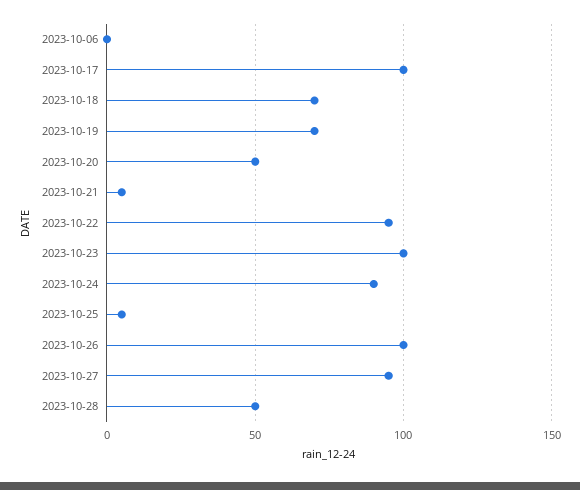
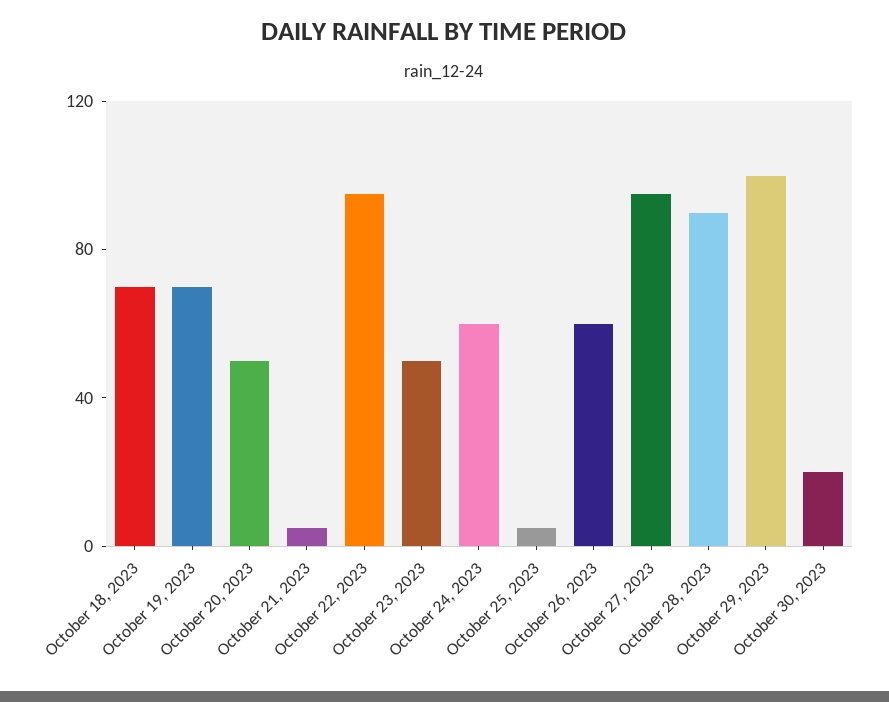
2023-10-06: 0 -> none
2023-10-17: 100 -> none
2023-10-23: 100 -> 50
2023-10-24: 90 -> 60
2023-10-26: 100 -> 60
2023-10-28: 50 -> 90
October 29, 2023: none -> 100
October 30, 2023: none -> 20

